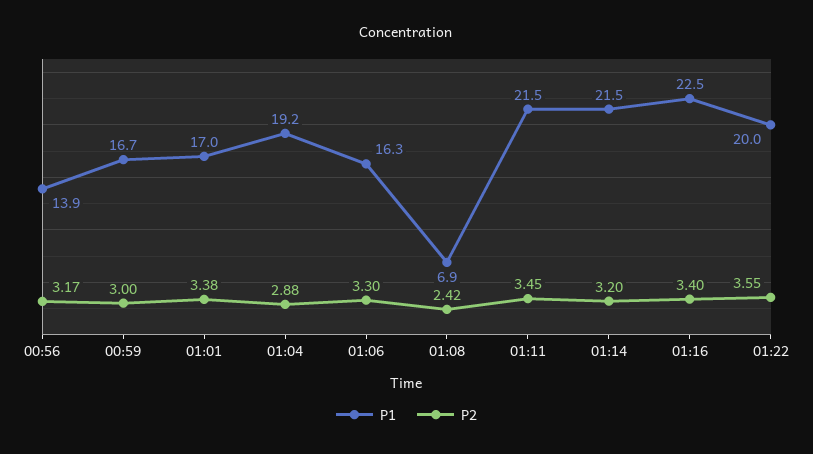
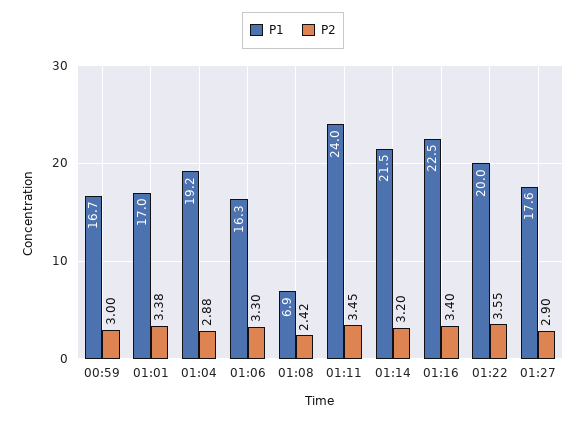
P1, 00:56: 13.9 -> none
P2, 00:56: 3.17 -> none
P1, 01:11: 21.5 -> 24
P1, 01:27: none -> 17.6
P2, 01:27: none -> 2.9

